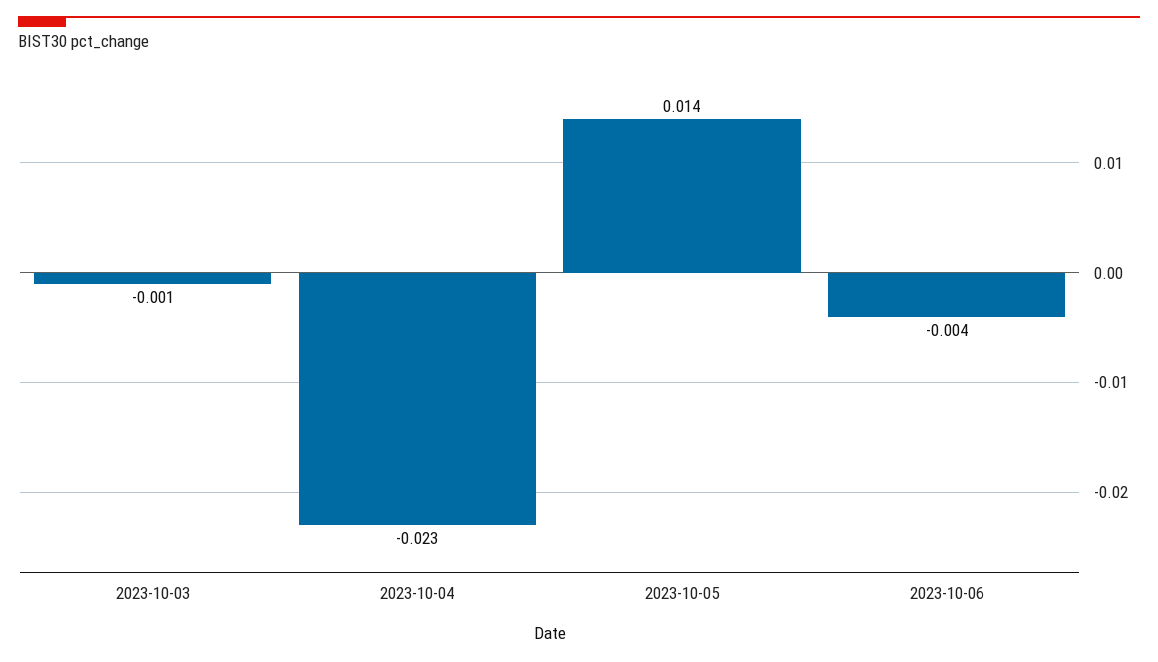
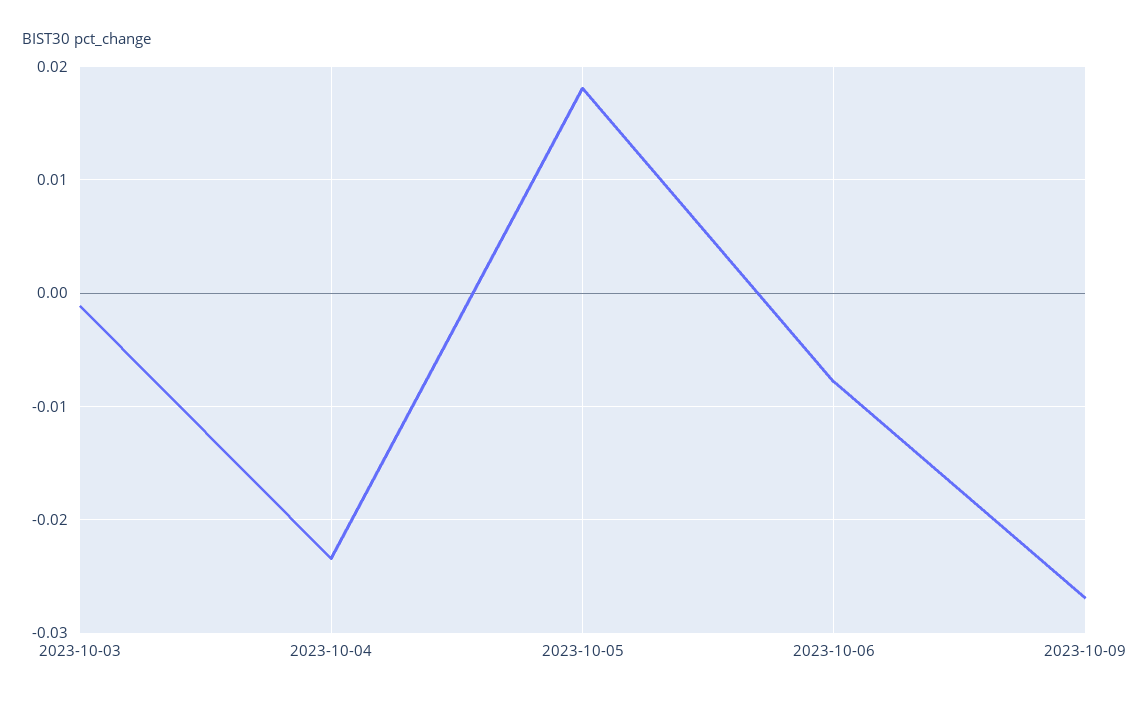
2023-10-05: 0.014 -> 0.018
2023-10-06: -0.004 -> -0.008
2023-10-09: none -> -0.027

